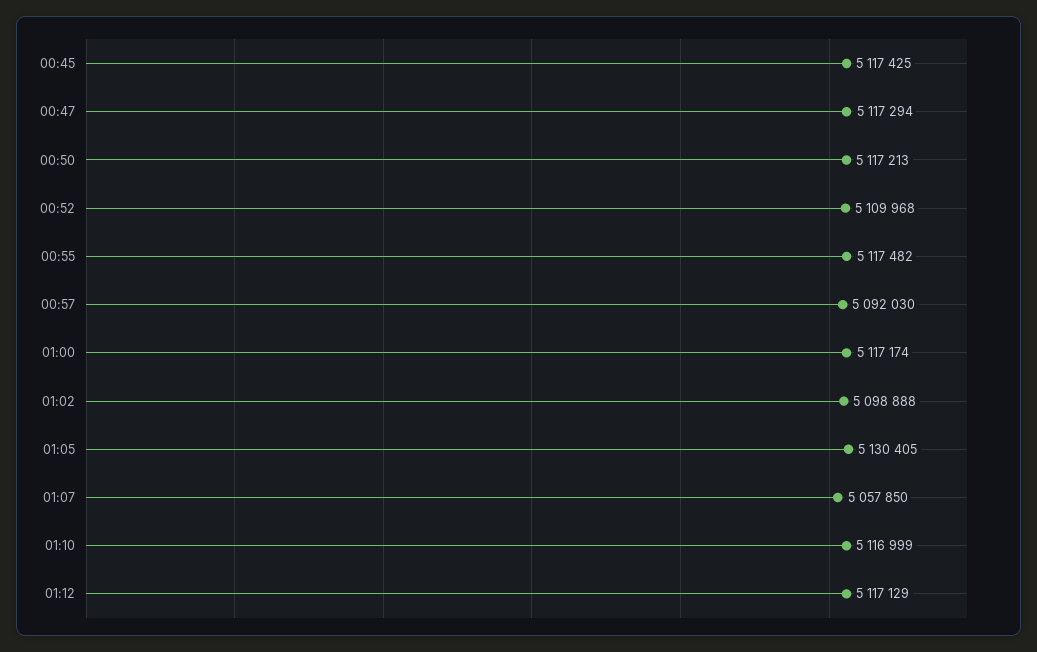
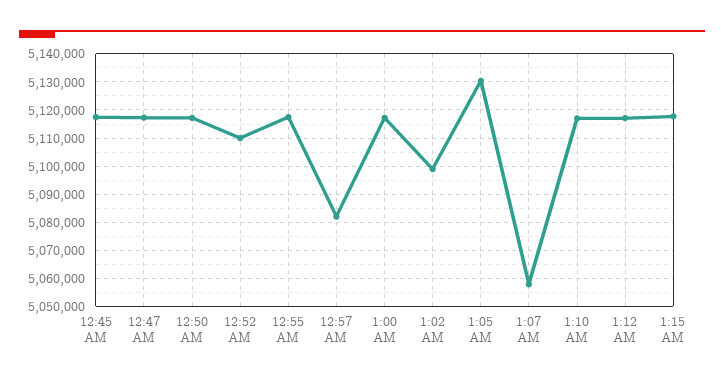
00:57: 5092030 -> 5082500
1:15 AM: none -> 5117500

